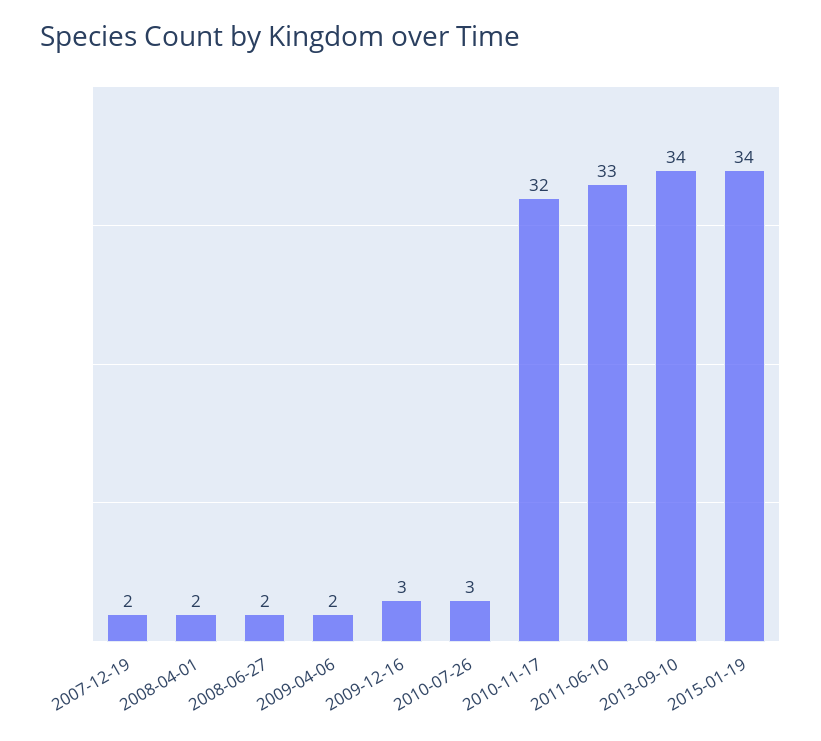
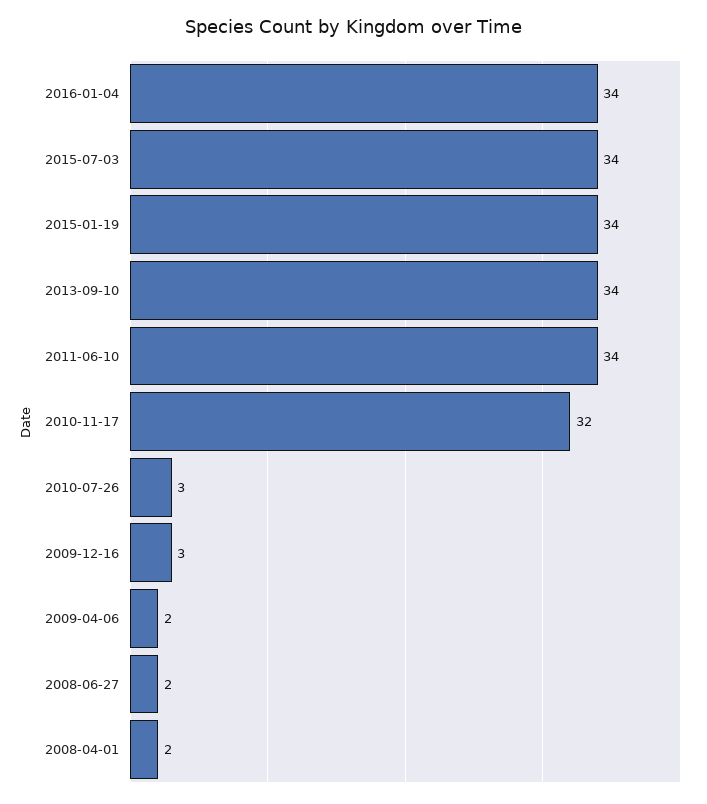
2007-12-19: 2 -> none
2011-06-10: 33 -> 34
2016-01-04: none -> 34
2015-07-03: none -> 34

